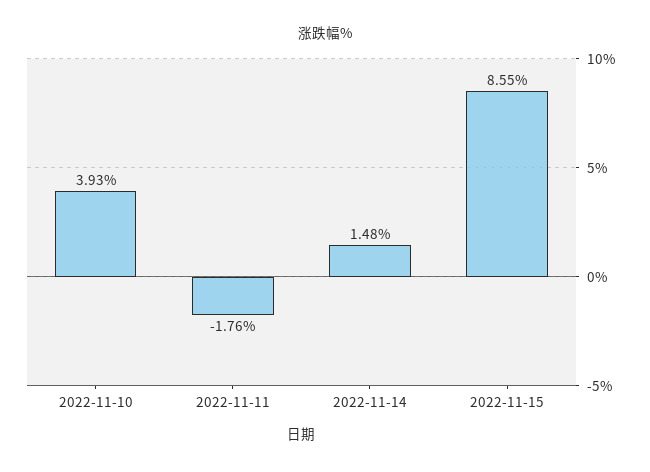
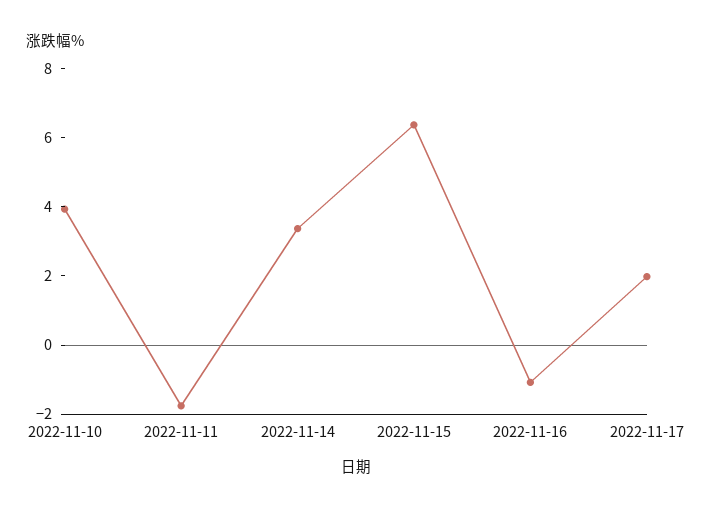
2022-11-14: 1.48 -> 3.5
2022-11-15: 8.55 -> 6.5
2022-11-16: none -> -1
2022-11-17: none -> 2

